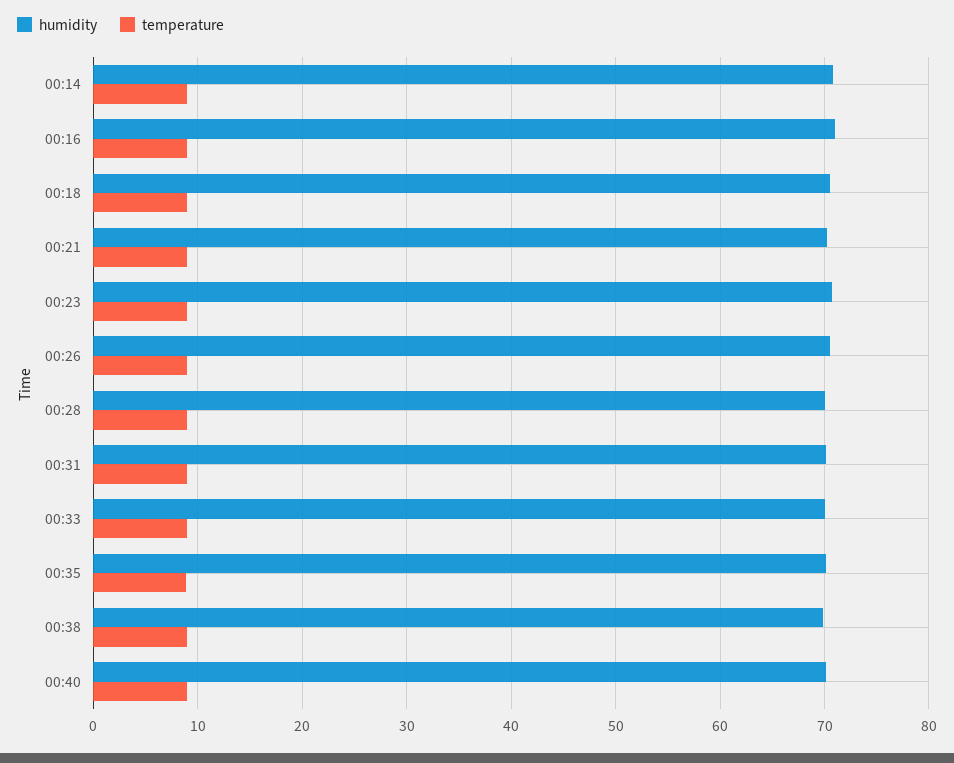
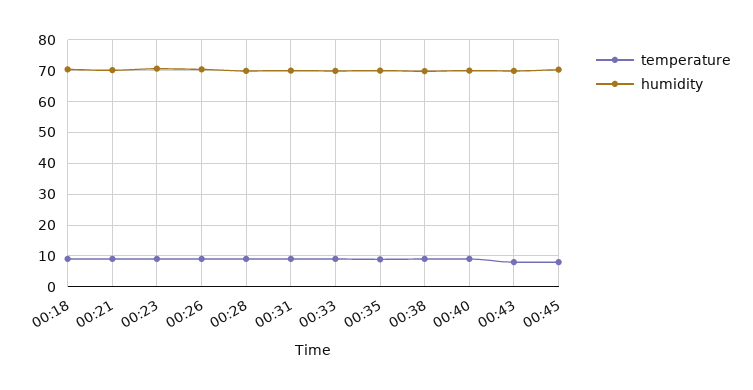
humidity, 00:14: 71 -> none
temperature, 00:14: 9 -> none
humidity, 00:16: 71 -> none
temperature, 00:16: 9 -> none
temperature, 00:43: none -> 8
humidity, 00:43: none -> 70
temperature, 00:45: none -> 8
humidity, 00:45: none -> 70

